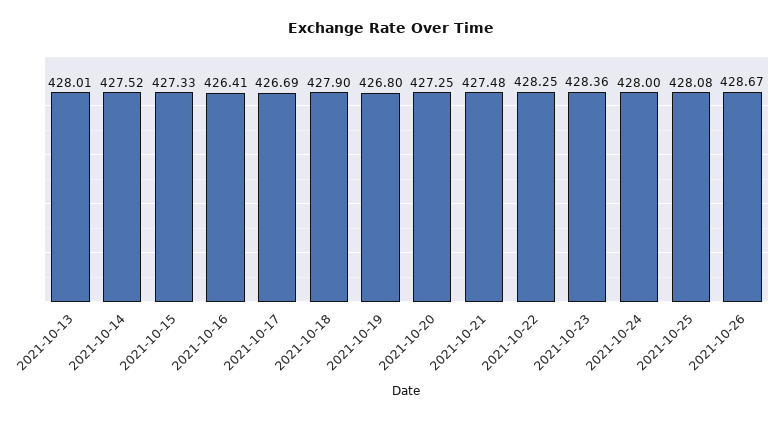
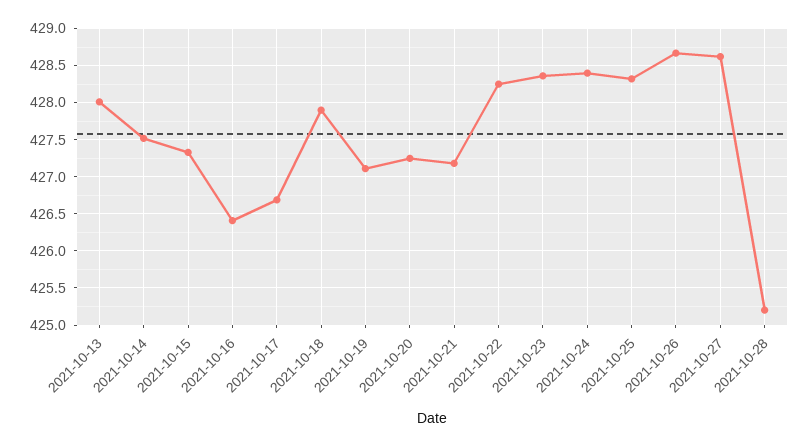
2021-10-19: 426.8 -> 427.1
2021-10-21: 427.48 -> 427.2
2021-10-24: 428 -> 428.4
2021-10-25: 428.08 -> 428.3
2021-10-27: none -> 428.6
2021-10-28: none -> 425.2

